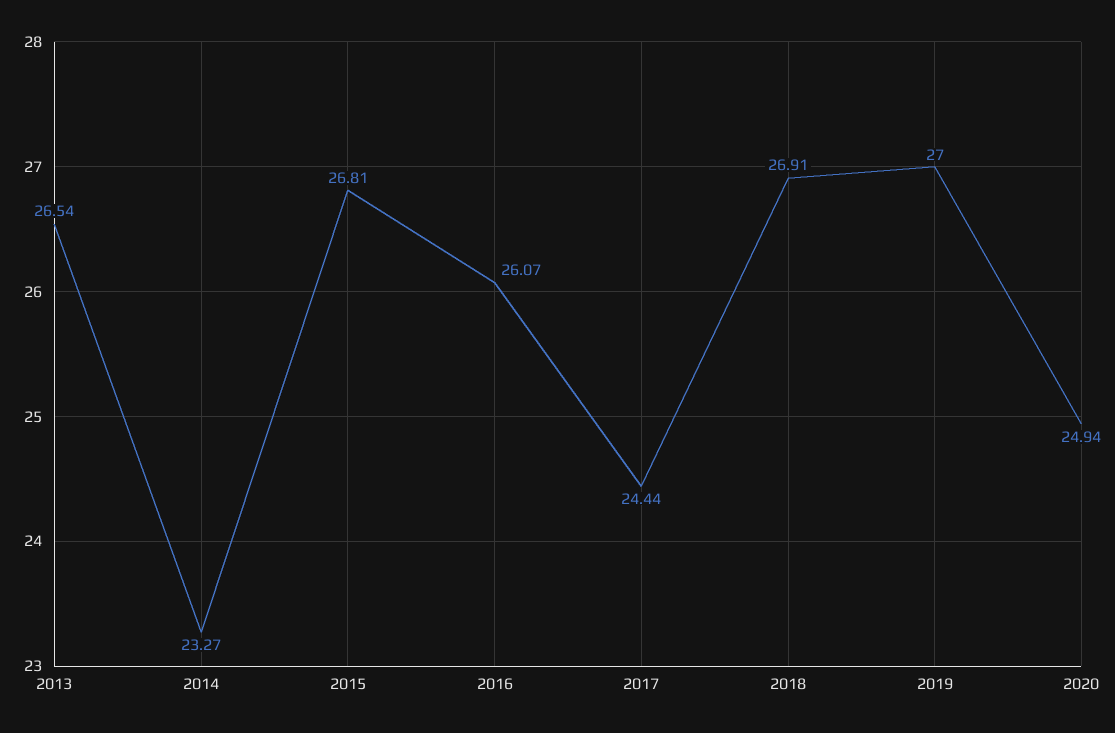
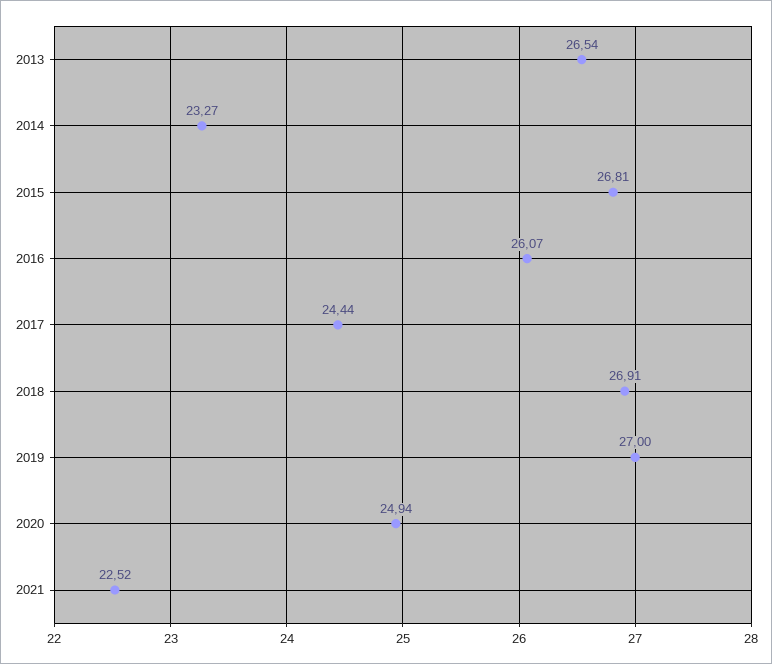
2021: none -> 22.52

